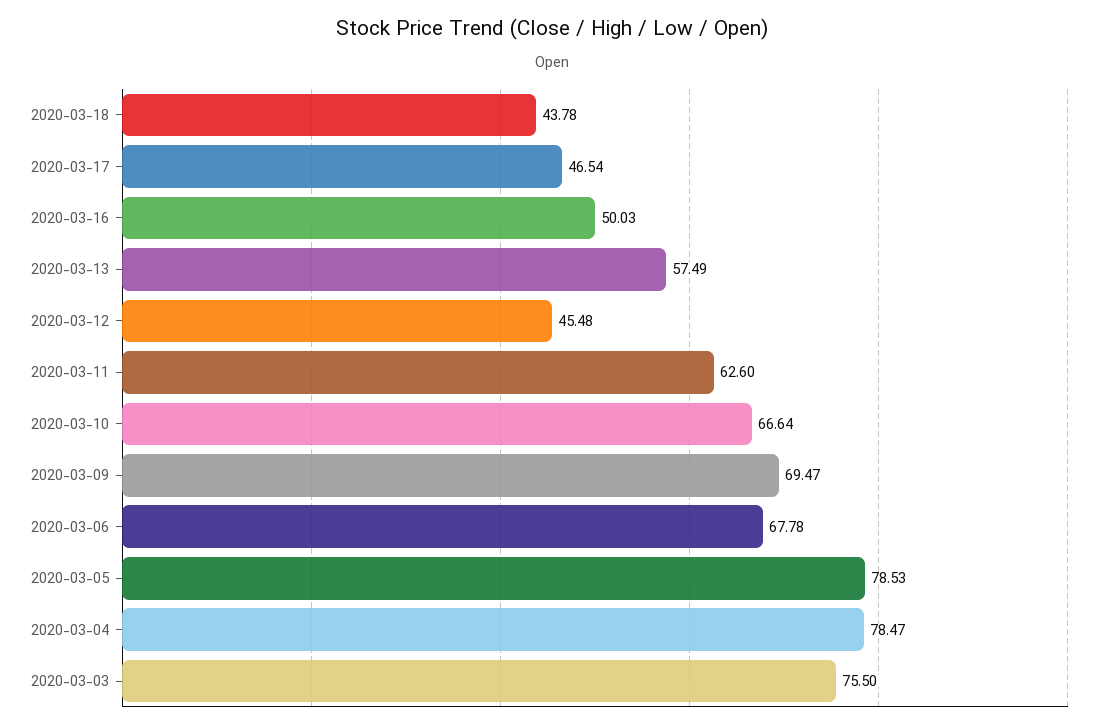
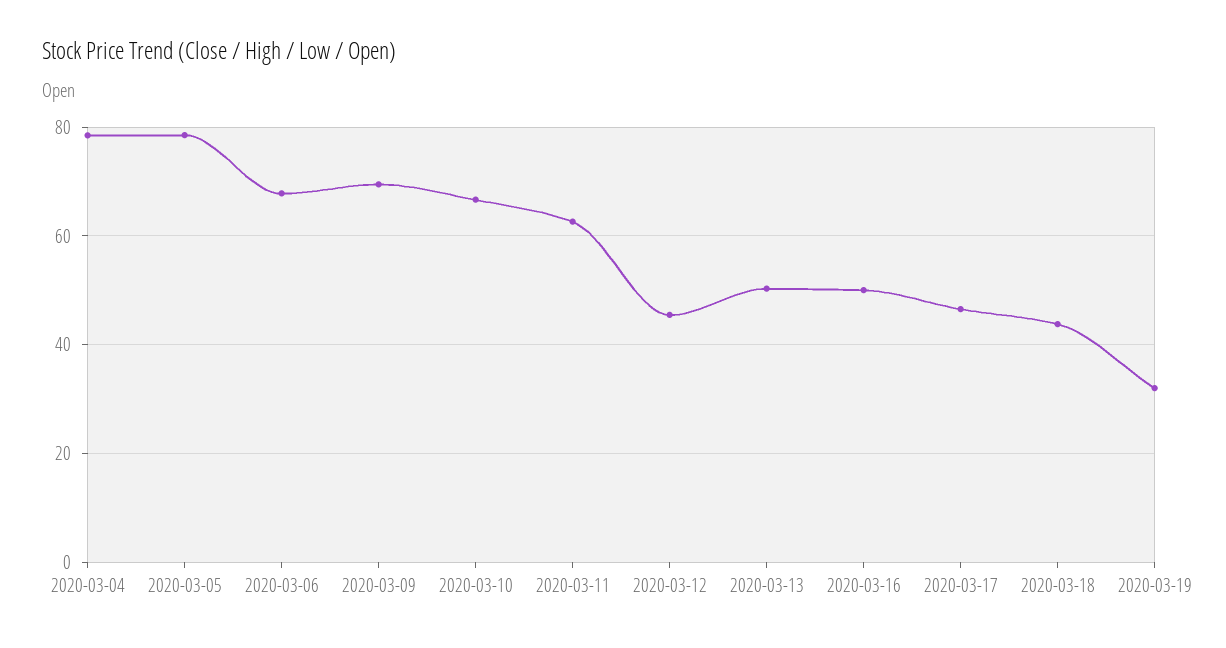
2020-03-13: 57.49 -> 50
2020-03-03: 75.5 -> none
2020-03-19: none -> 32

